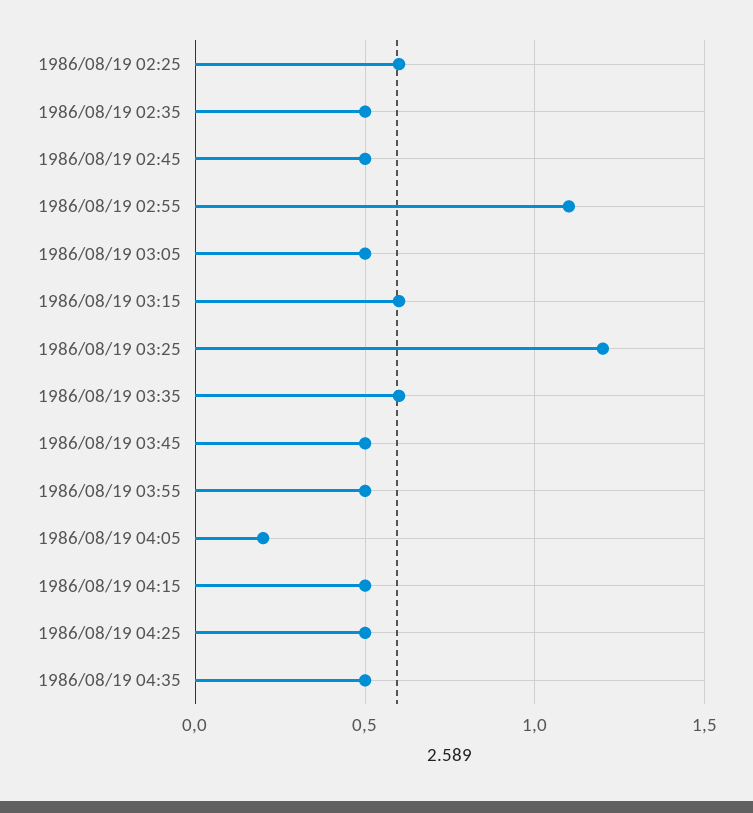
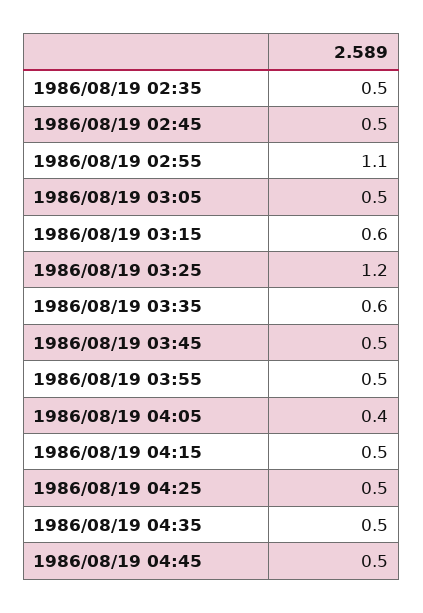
1986/08/19 02:25: 0.6 -> none
1986/08/19 04:05: 0.2 -> 0.4
1986/08/19 04:45: none -> 0.5

